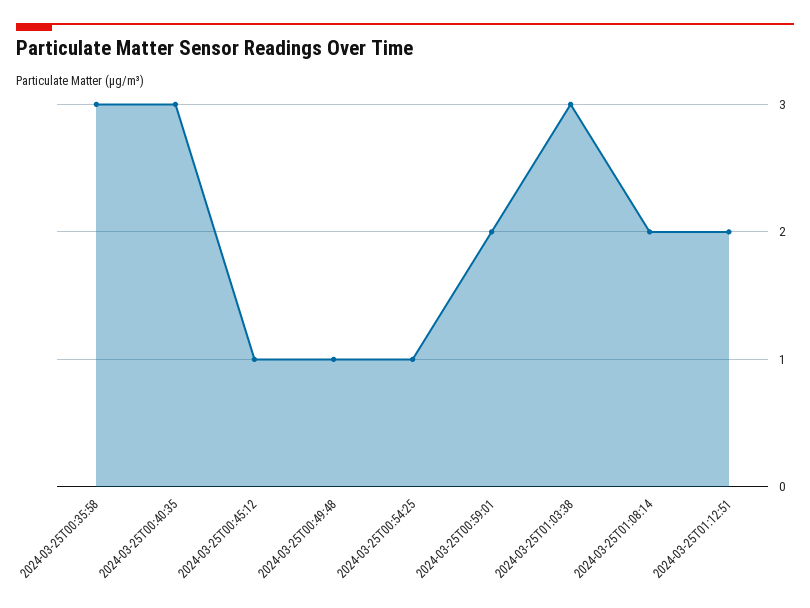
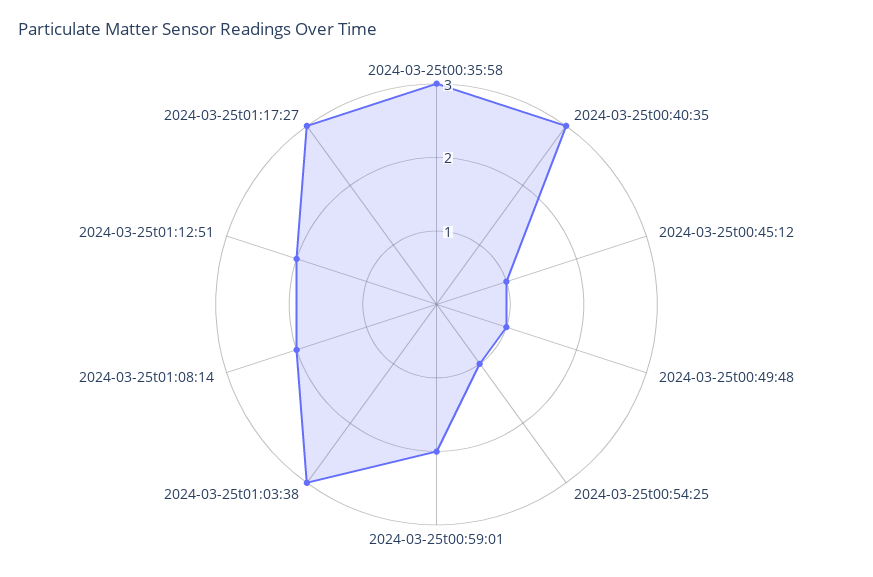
2024-03-25t01:17:27: none -> 3

